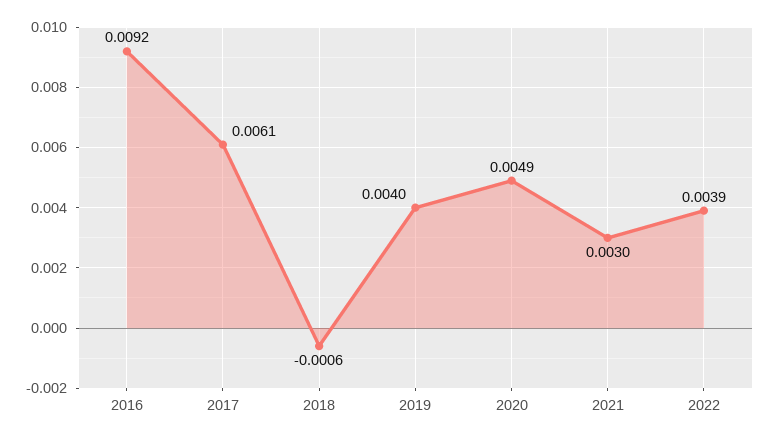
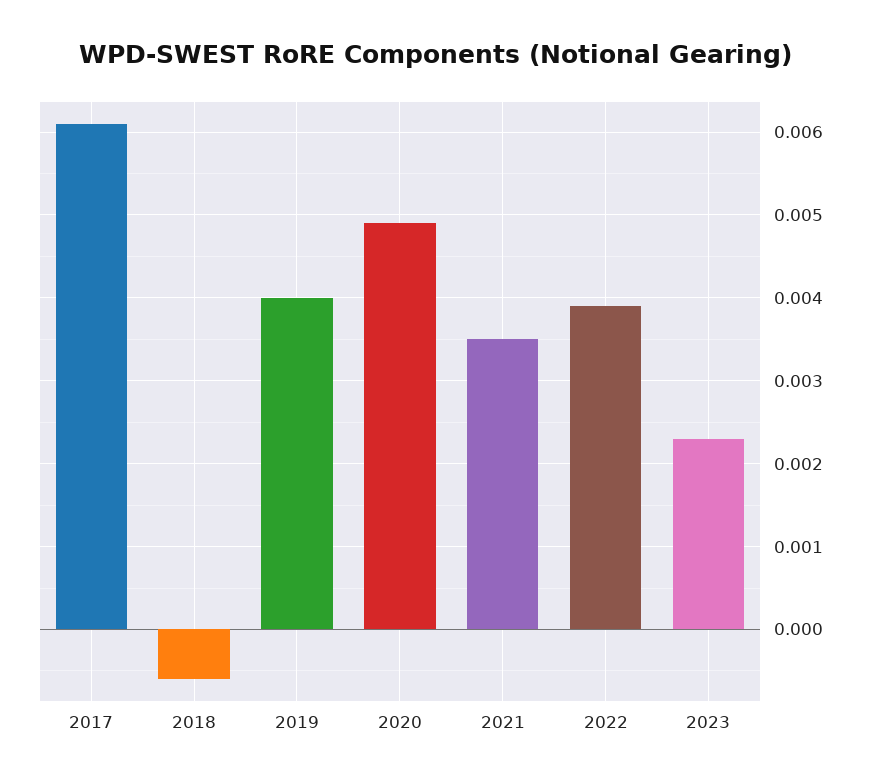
2016: 0.0092 -> none
2021: 0.003 -> 0.0035
2023: none -> 0.0023

